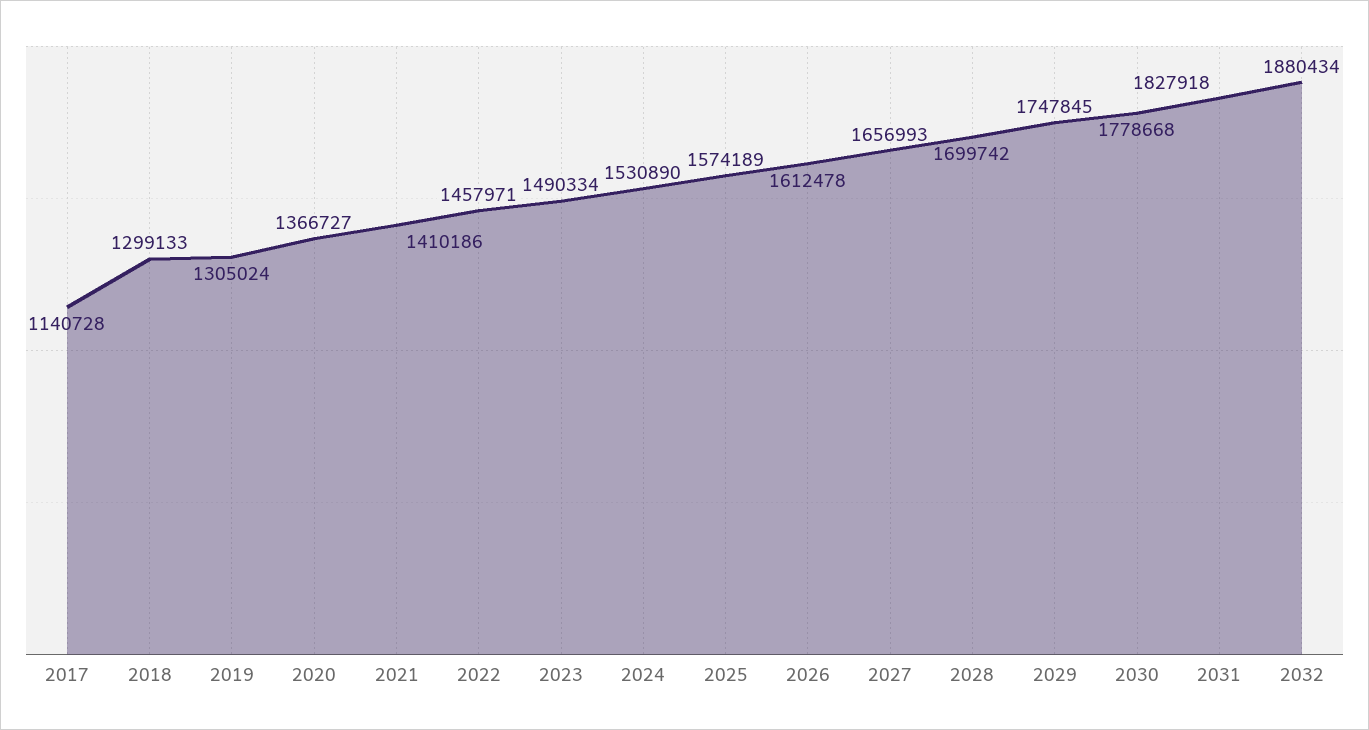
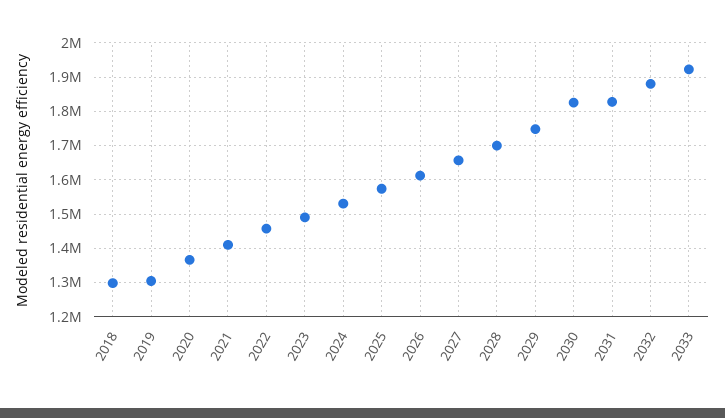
2017: 1140728 -> none
2030: 1778668 -> 1820000
2033: none -> 1920000

